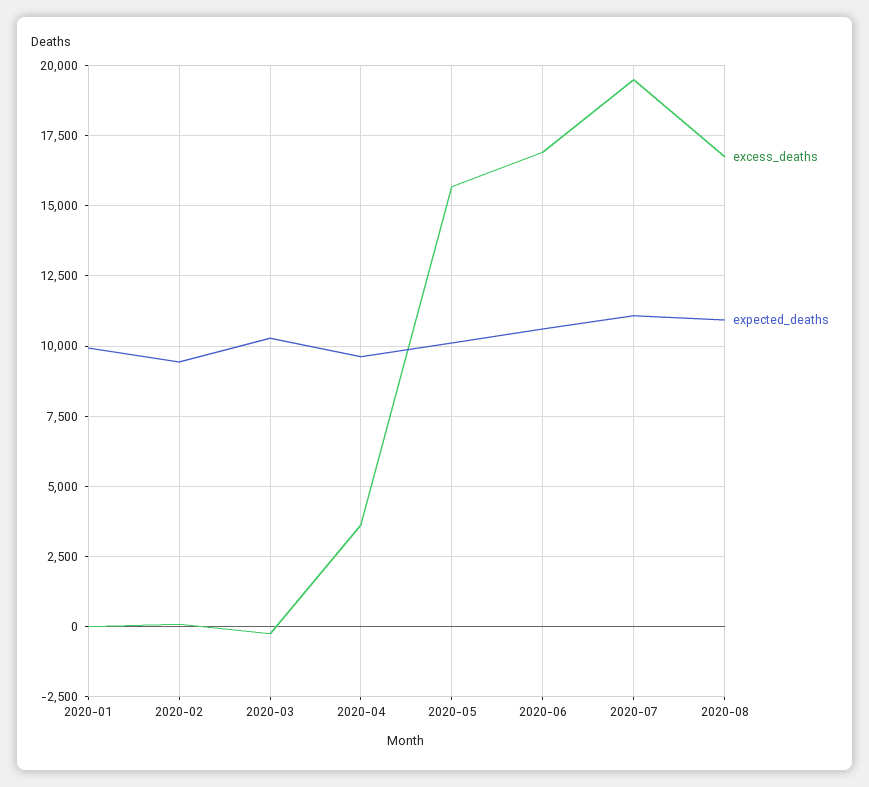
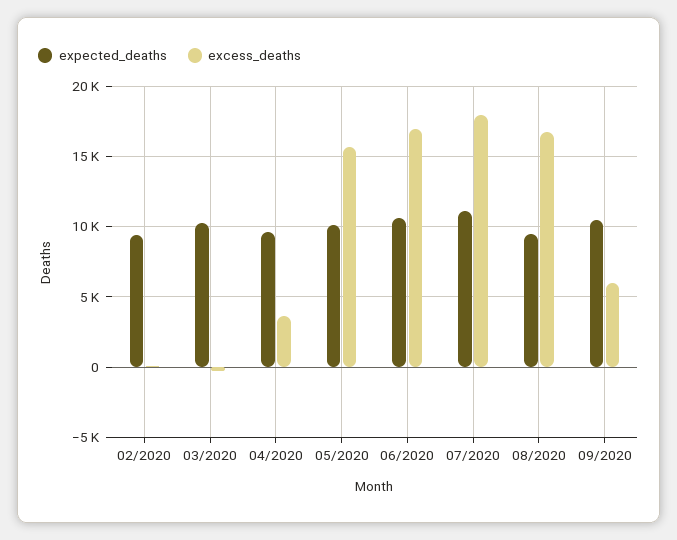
excess_deaths, 2020-01: 0 -> none
expected_deaths, 2020-01: 10000 -> none
excess_deaths, 2020-07: 19500 -> 18000
expected_deaths, 2020-08: 11000 -> 9500
expected_deaths, 09/2020: none -> 10500
excess_deaths, 09/2020: none -> 6000

